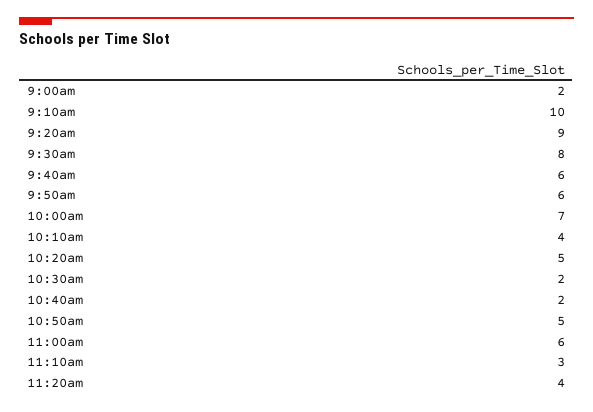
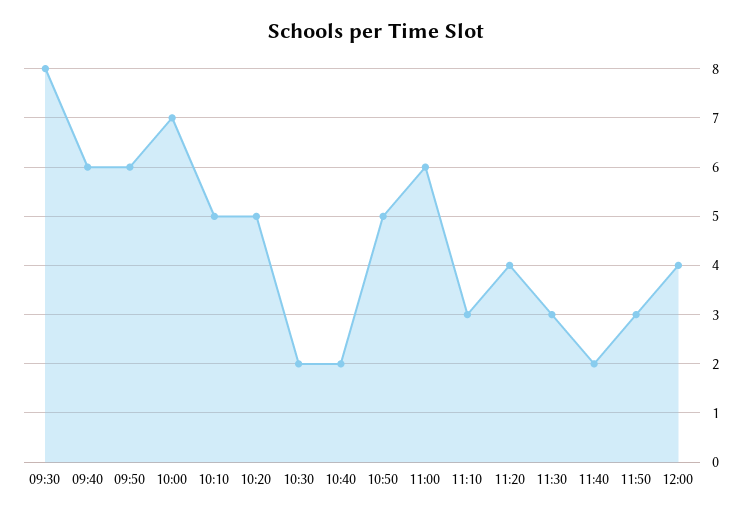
9:00am: 2 -> none
9:10am: 10 -> none
9:20am: 9 -> none
10:10am: 4 -> 5
11:30: none -> 3
11:40: none -> 2
11:50: none -> 3
12:00: none -> 4

